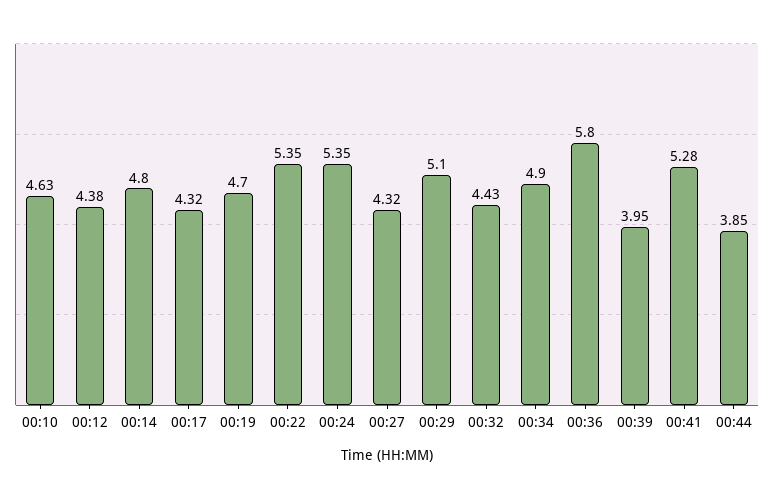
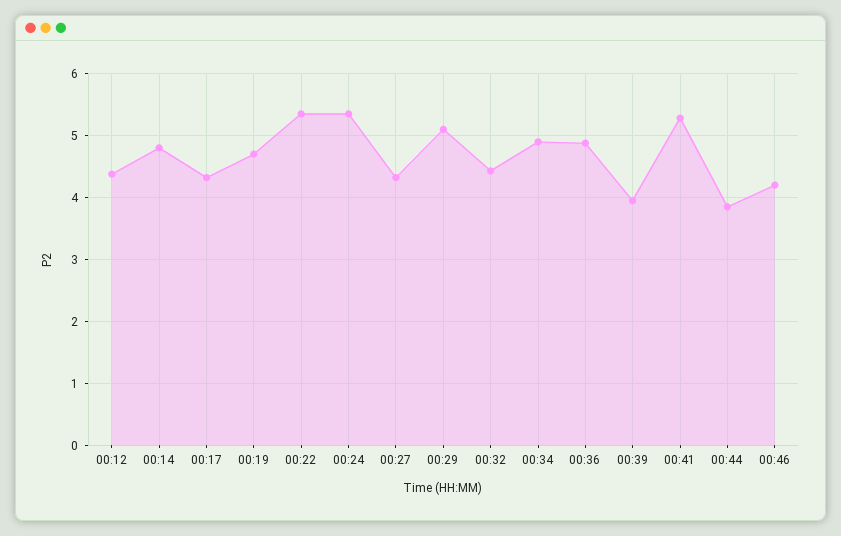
00:10: 4.63 -> none
00:36: 5.8 -> 4.9
00:46: none -> 4.2

